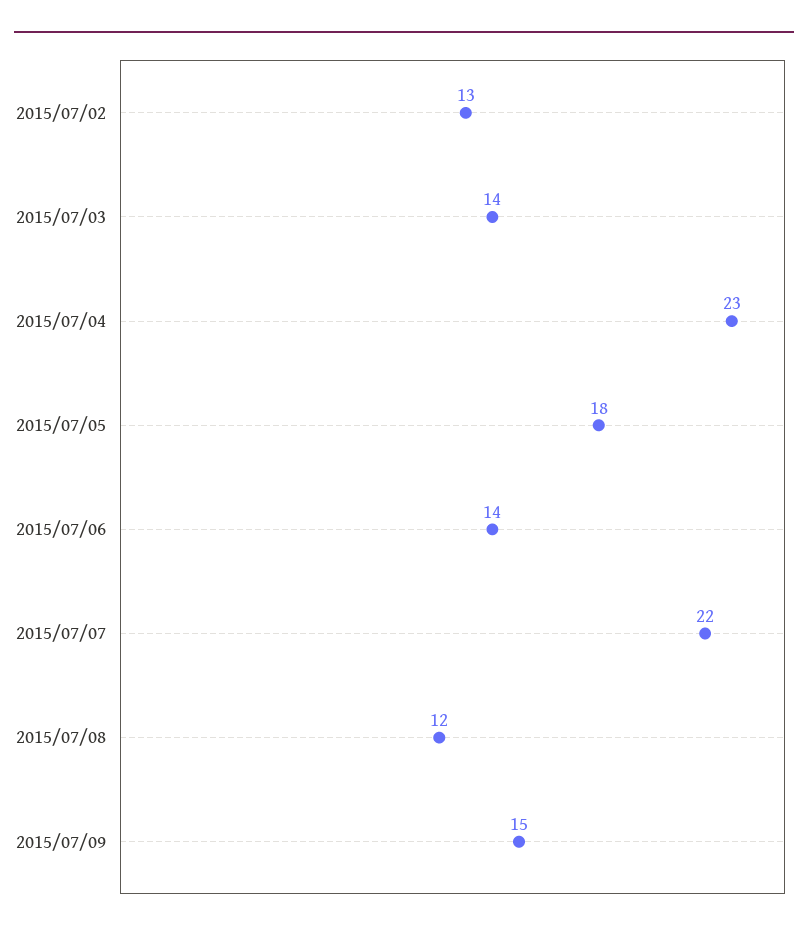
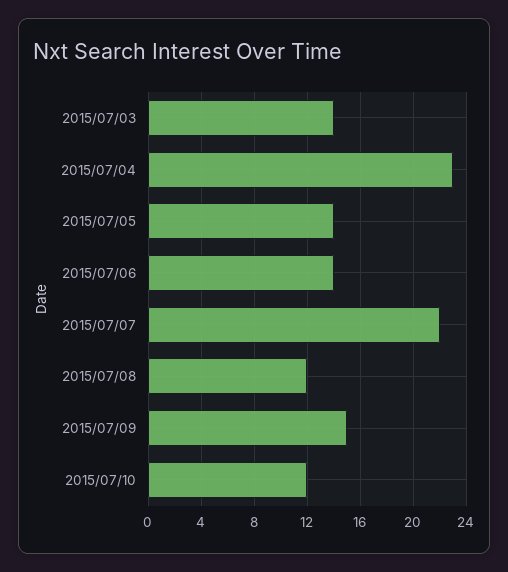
2015/07/02: 13 -> none
2015/07/05: 18 -> 14
2015/07/10: none -> 12

